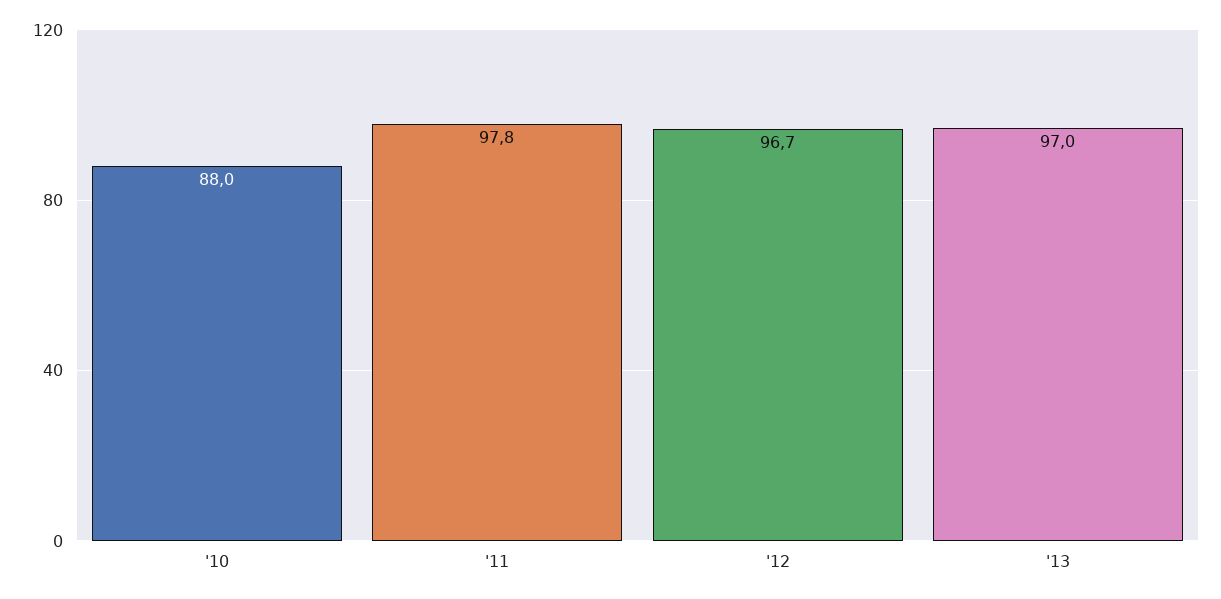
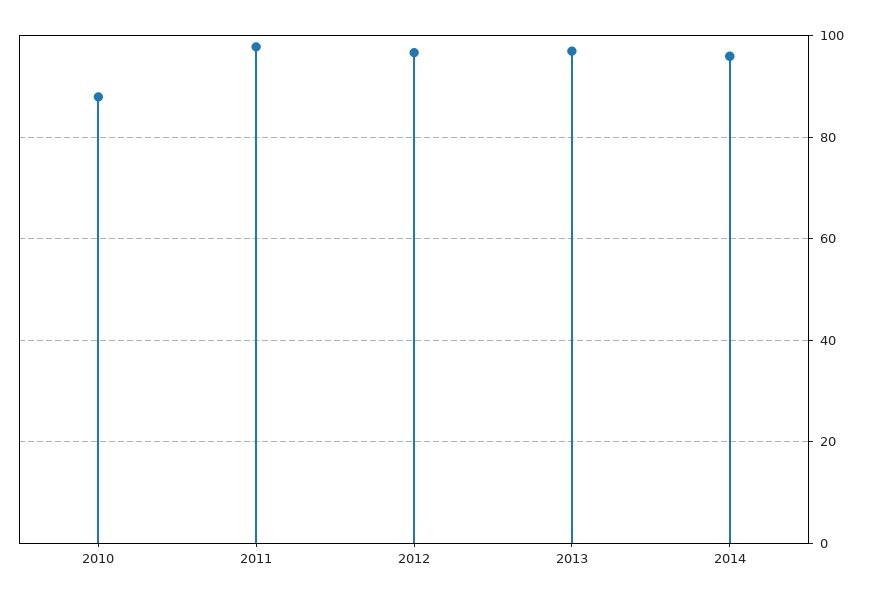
2014: none -> 96

